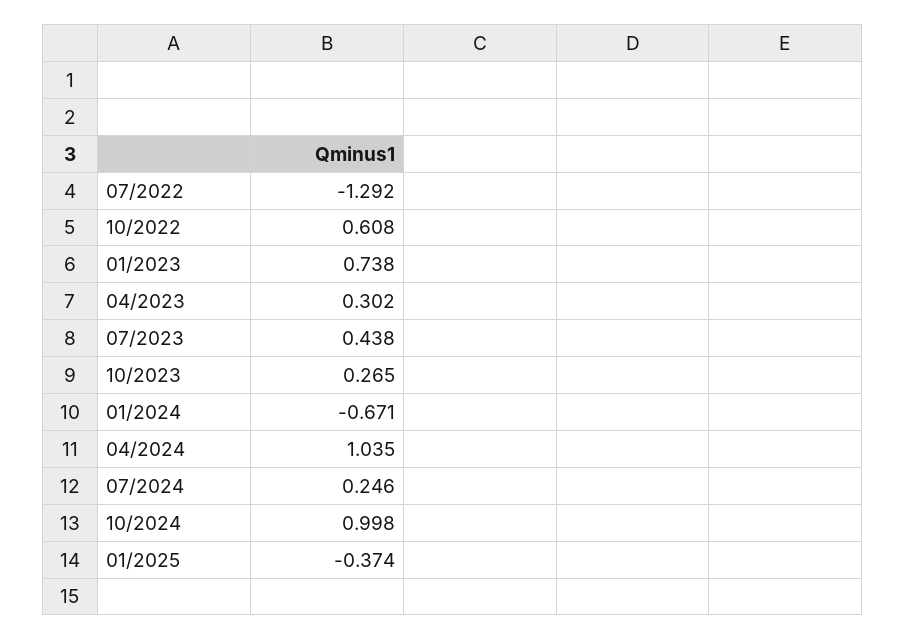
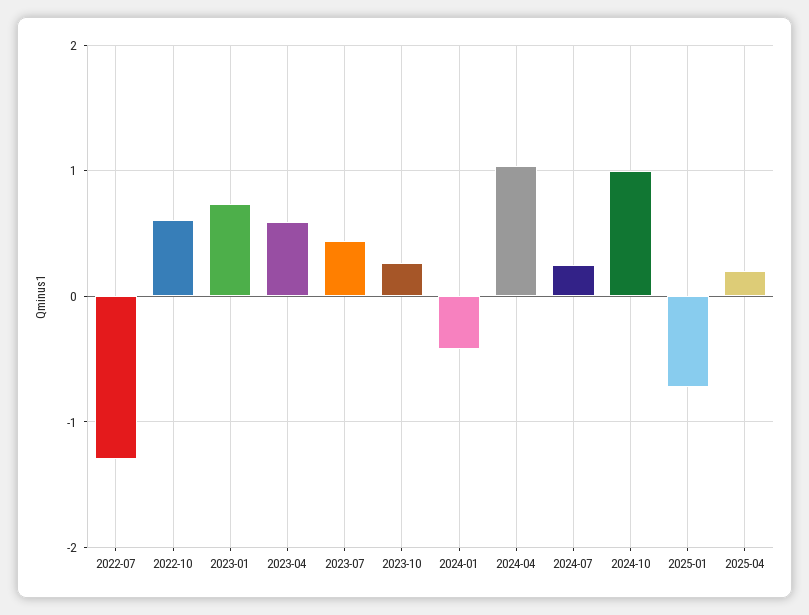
04/2023: 0.302 -> 0.6
01/2024: -0.671 -> -0.4
01/2025: -0.374 -> -0.7
2025-04: none -> 0.2

